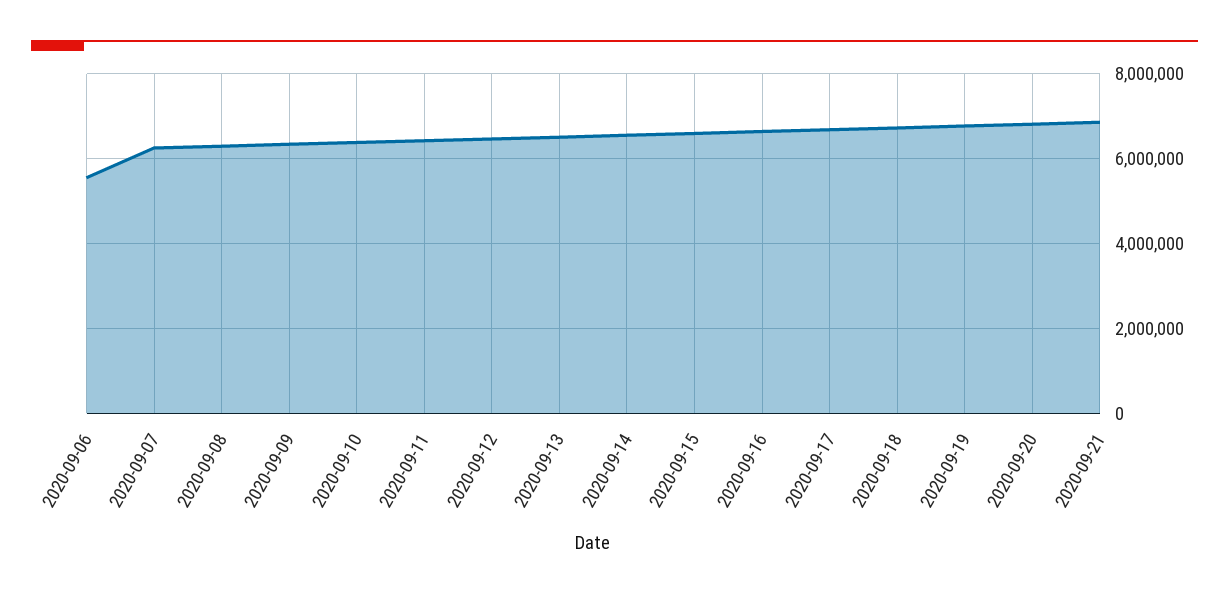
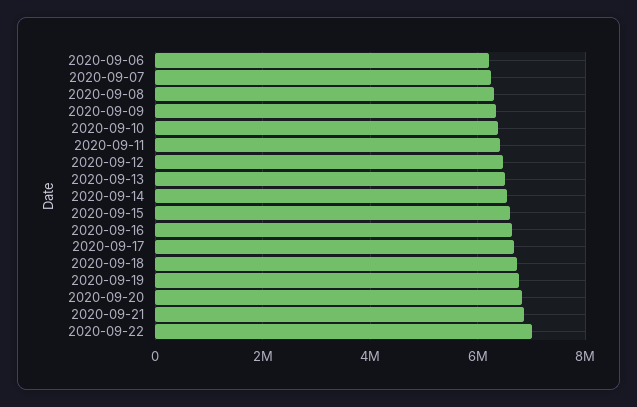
2020-09-06: 5600000 -> 6200000
2020-09-22: none -> 7000000

